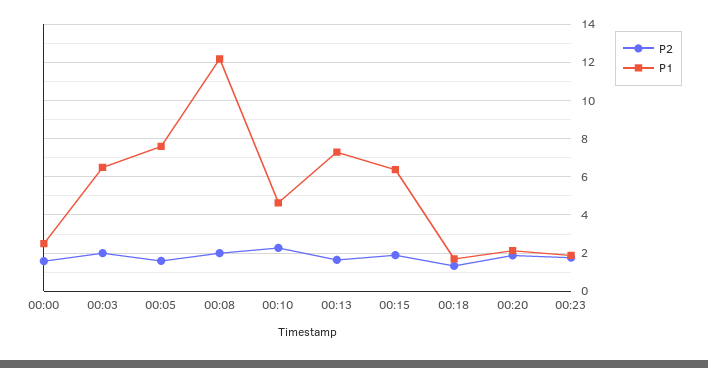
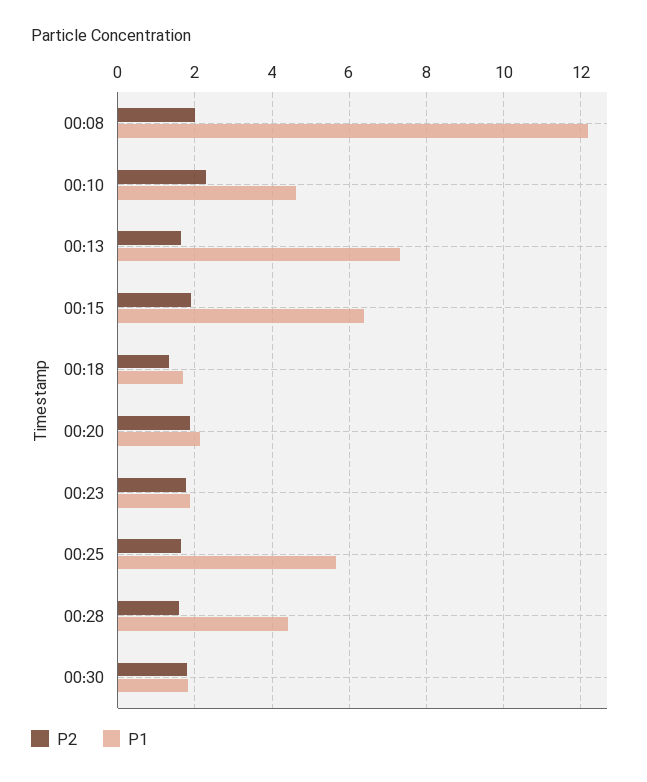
P2, 00:00: 1.5 -> none
P1, 00:00: 2.5 -> none
P2, 00:03: 2 -> none
P1, 00:03: 6.5 -> none
P2, 00:05: 1.5 -> none
P1, 00:05: 7.5 -> none
P2, 00:25: none -> 1.6
P1, 00:25: none -> 5.6
P2, 00:28: none -> 1.6
P1, 00:28: none -> 4.4
P2, 00:30: none -> 1.8
P1, 00:30: none -> 1.8

